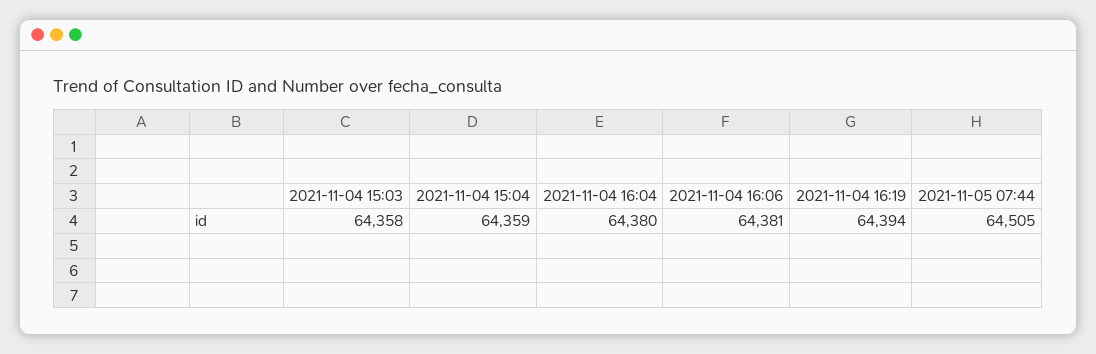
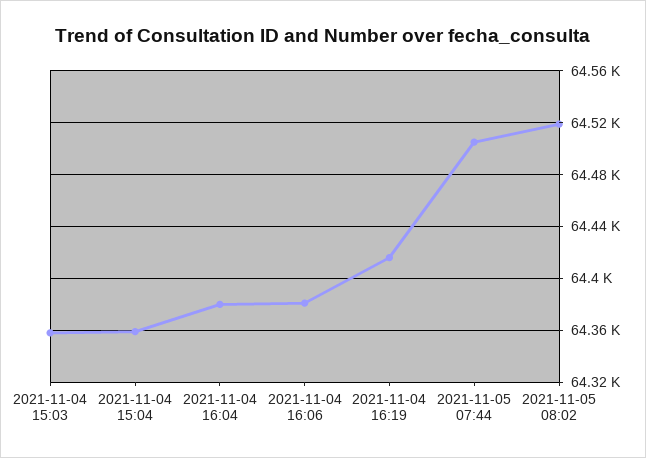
2021-11-04 16:19: 64394 -> 64415
2021-11-05 08:02: none -> 64520

